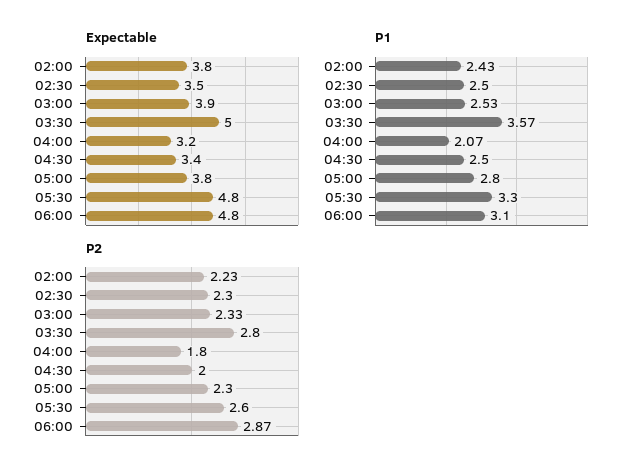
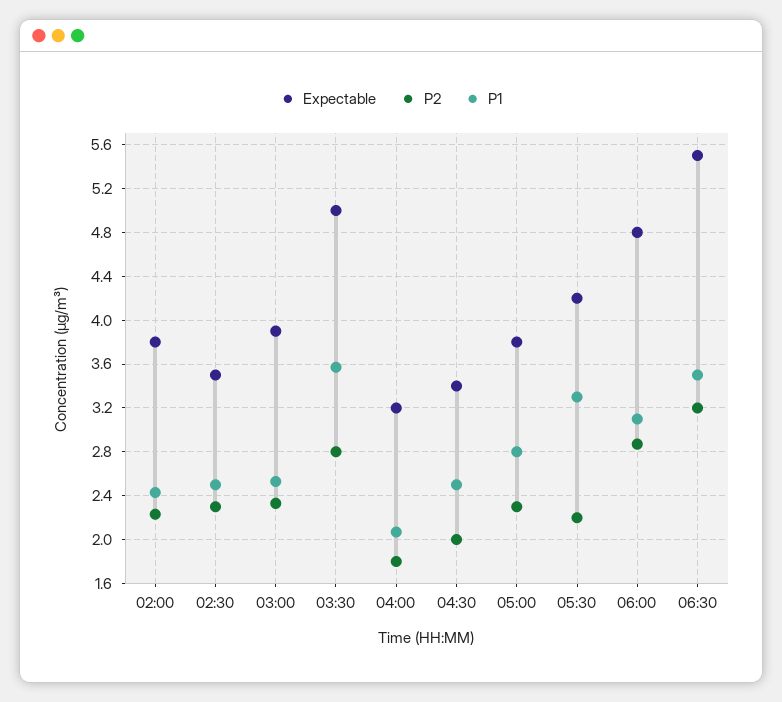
Expectable, 05:30: 4.8 -> 4.2
P2, 05:30: 2.6 -> 2.2
Expectable, 06:30: none -> 5.5
P2, 06:30: none -> 3.2
P1, 06:30: none -> 3.5

